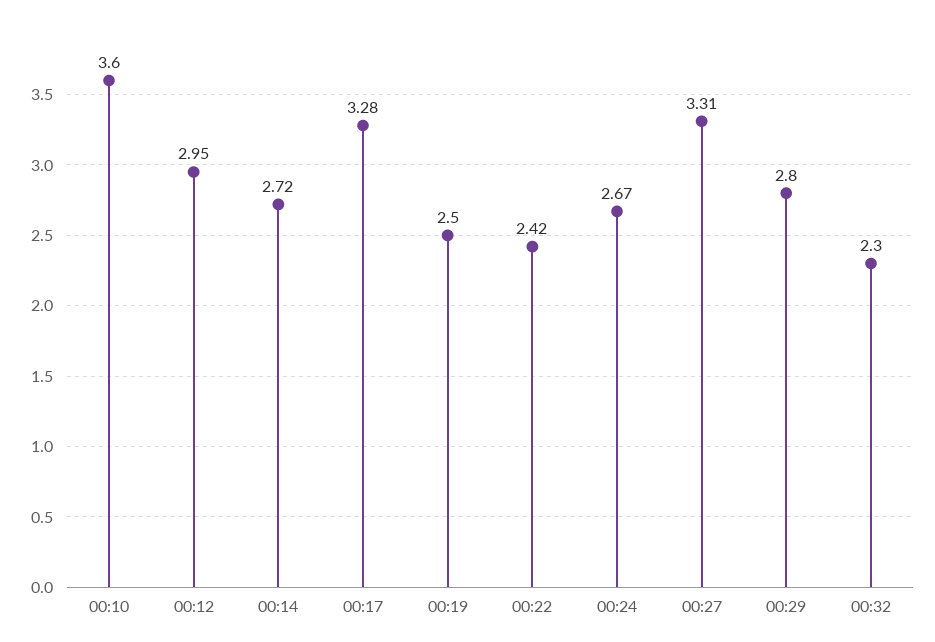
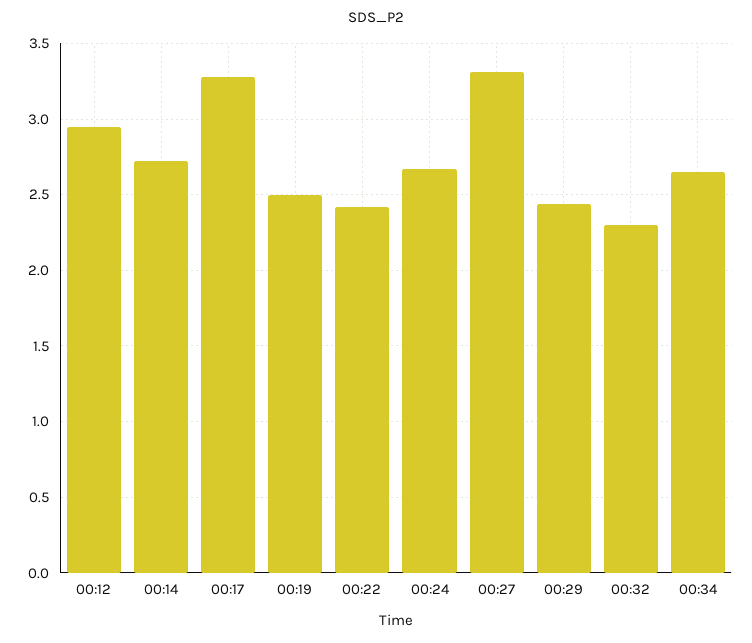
00:10: 3.6 -> none
00:29: 2.8 -> 2.45
00:34: none -> 2.65

